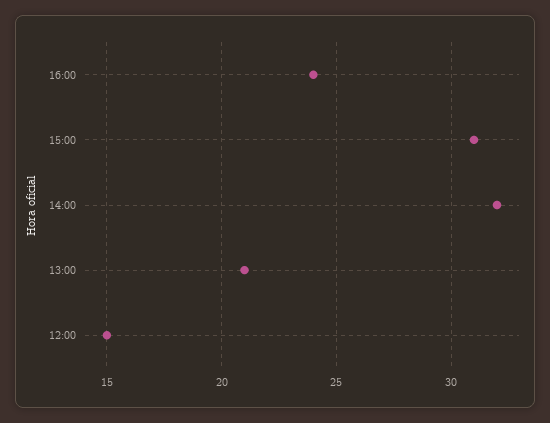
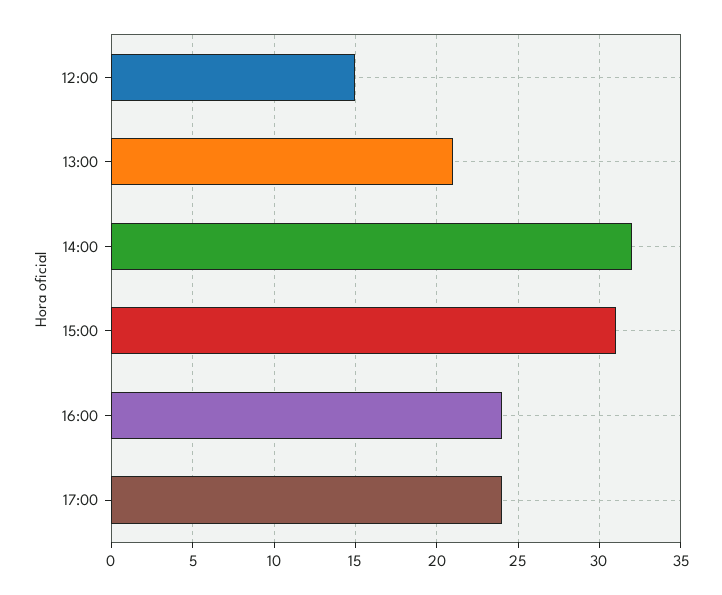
17:00: none -> 24

